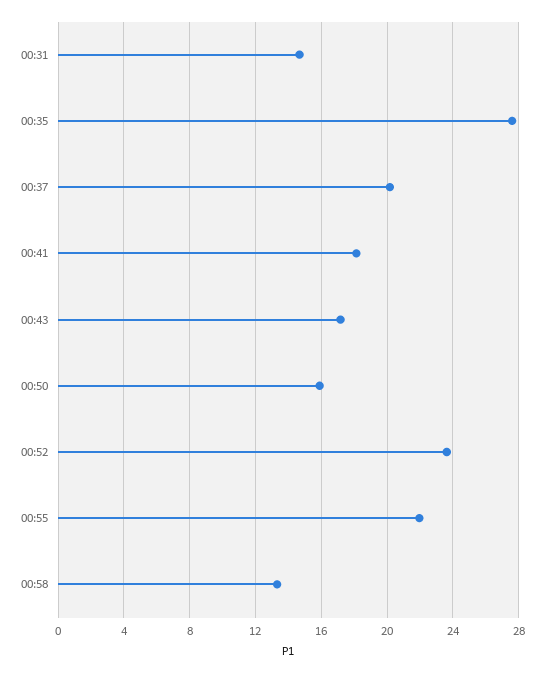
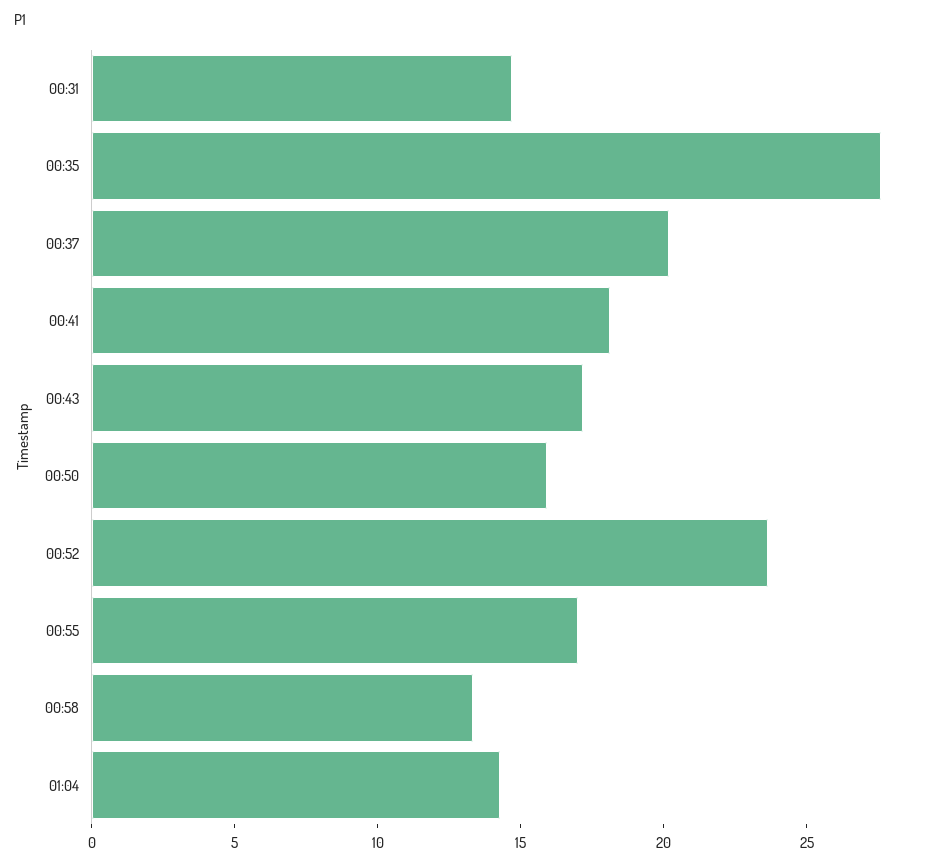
00:55: 22 -> 17
01:04: none -> 14

